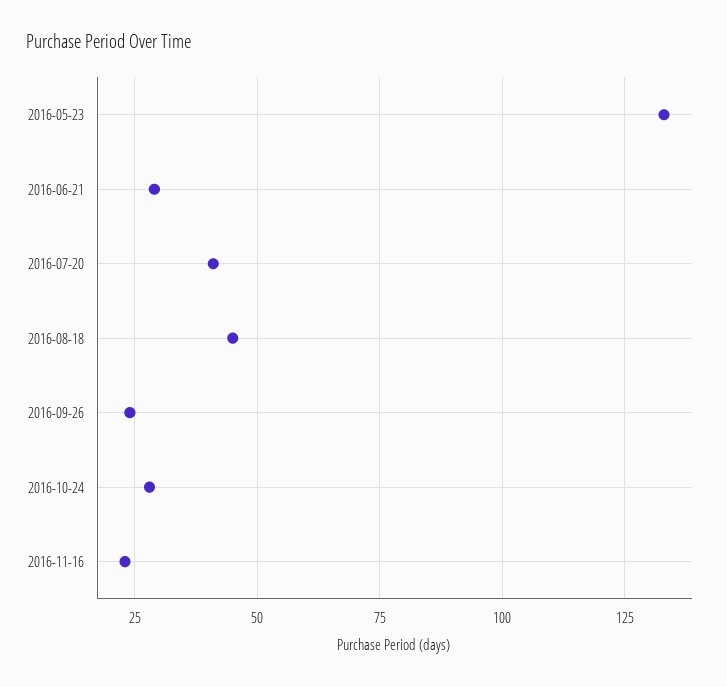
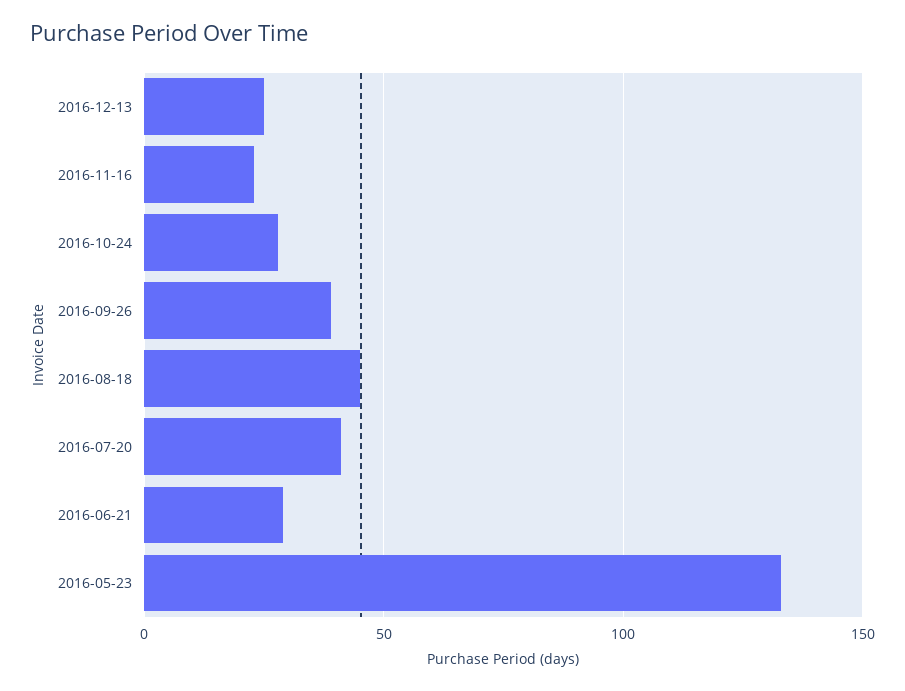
2016-09-26: 25 -> 40
2016-12-13: none -> 25

